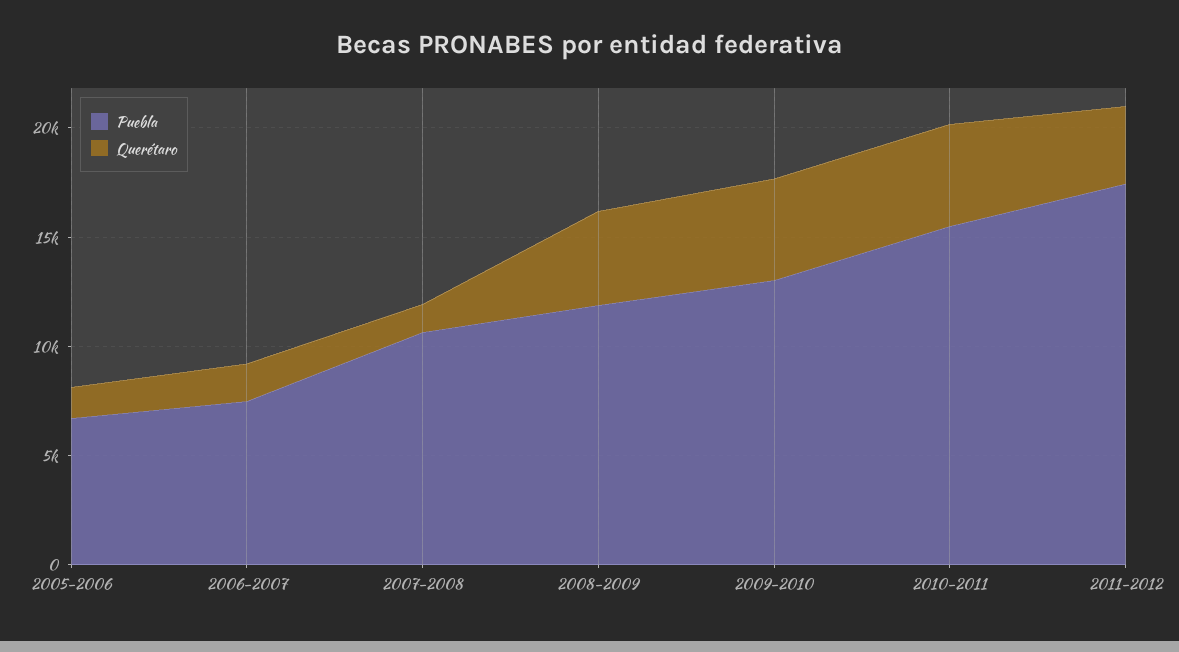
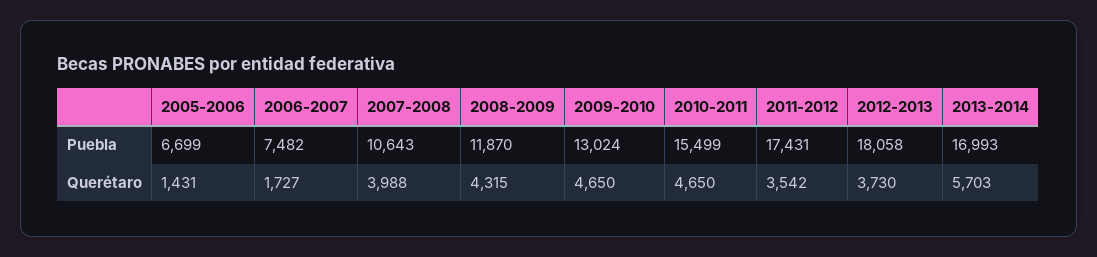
Querétaro, 2007-2008: 1000 -> 3988
Puebla, 2012-2013: none -> 18058
Puebla, 2013-2014: none -> 16993
Querétaro, 2012-2013: none -> 3730
Querétaro, 2013-2014: none -> 5703

